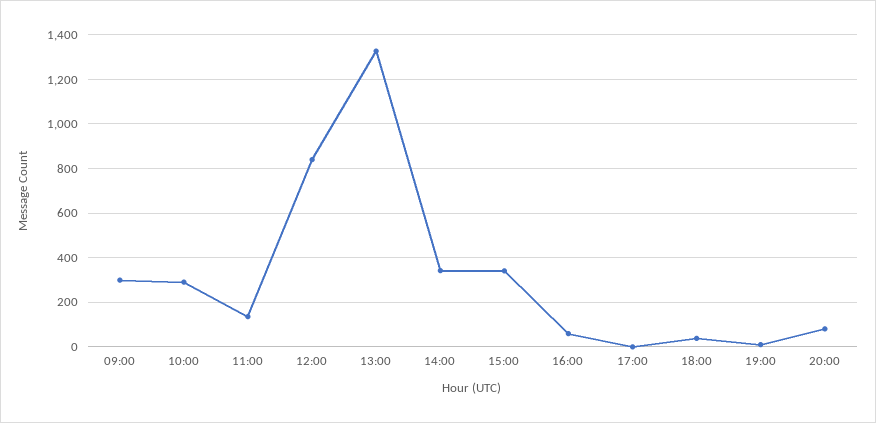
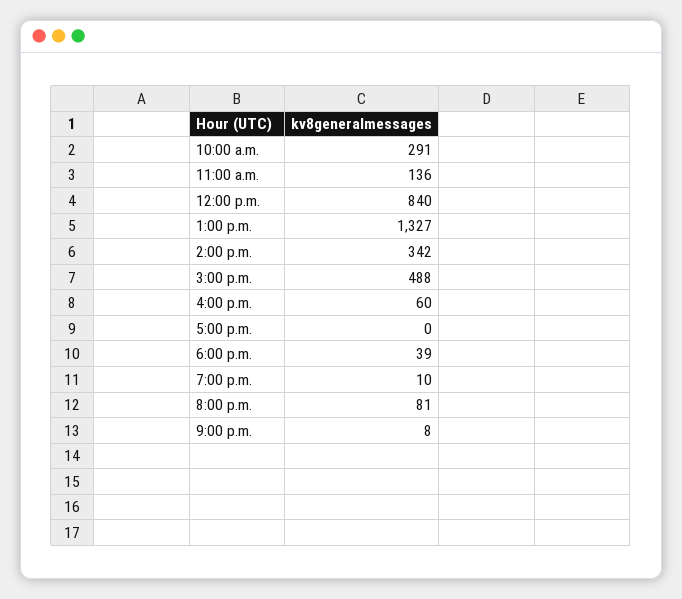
09:00: 300 -> none
15:00: 350 -> 488
9:00 p.m.: none -> 8

